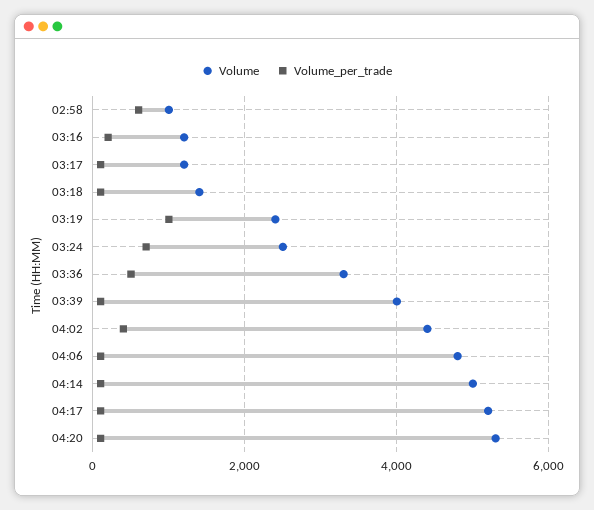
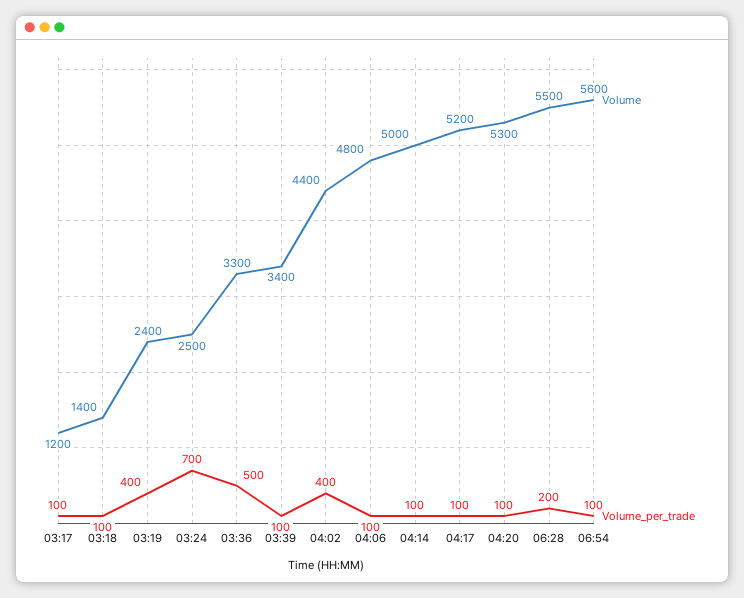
Volume, 02:58: 1000 -> none
Volume_per_trade, 02:58: 600 -> none
Volume, 03:16: 1200 -> none
Volume_per_trade, 03:16: 200 -> none
Volume_per_trade, 03:19: 1000 -> 400
Volume, 03:39: 4000 -> 3400
Volume, 06:28: none -> 5500
Volume_per_trade, 06:28: none -> 200
Volume, 06:54: none -> 5600
Volume_per_trade, 06:54: none -> 100

